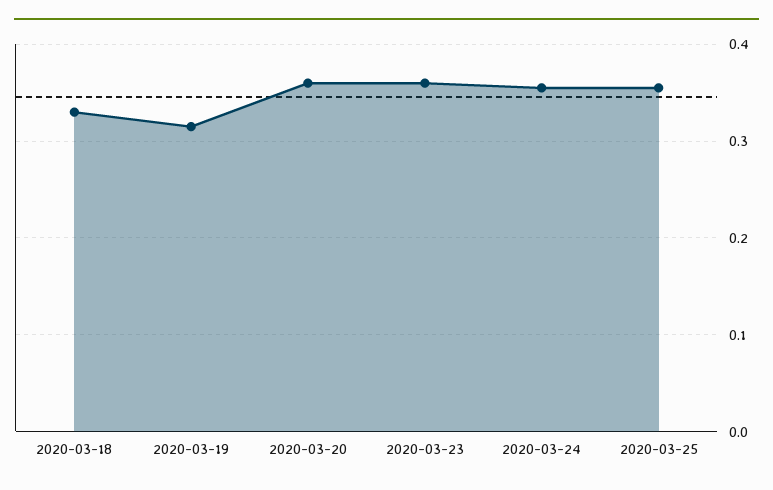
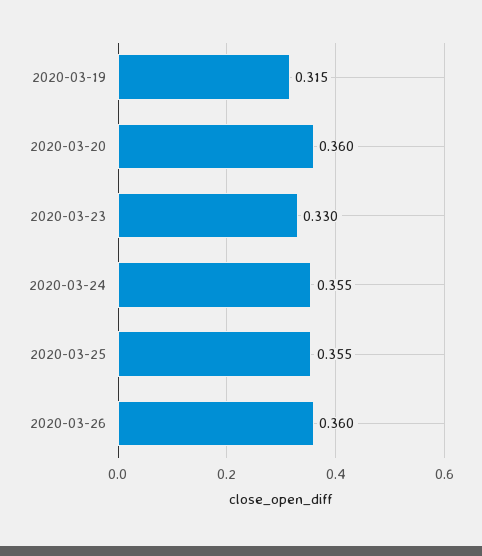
2020-03-18: 0.33 -> none
2020-03-23: 0.36 -> 0.33
2020-03-26: none -> 0.36

